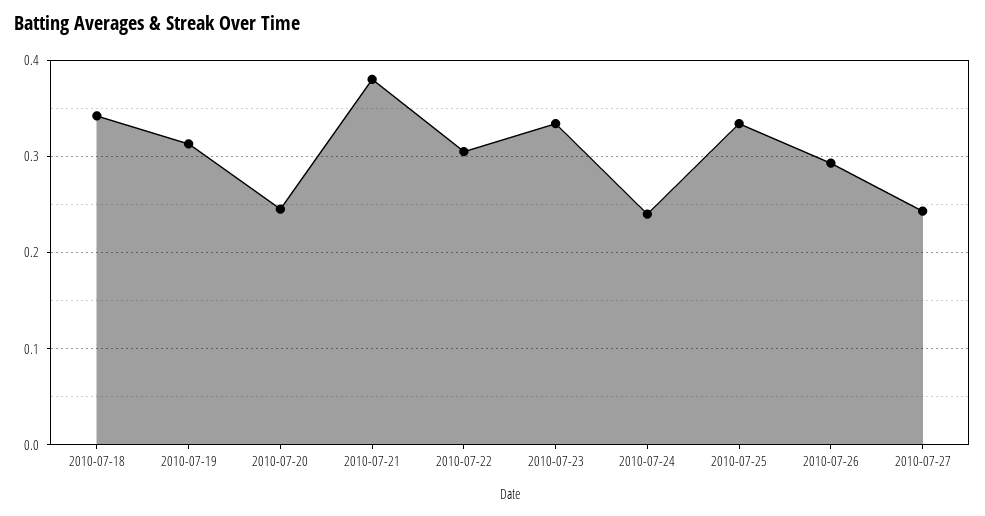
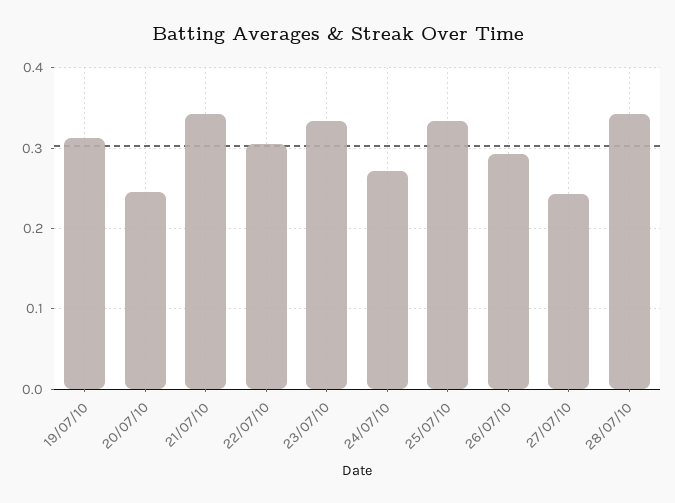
2010-07-18: 0.34 -> none
2010-07-21: 0.38 -> 0.34
2010-07-24: 0.24 -> 0.27
28/07/10: none -> 0.34

